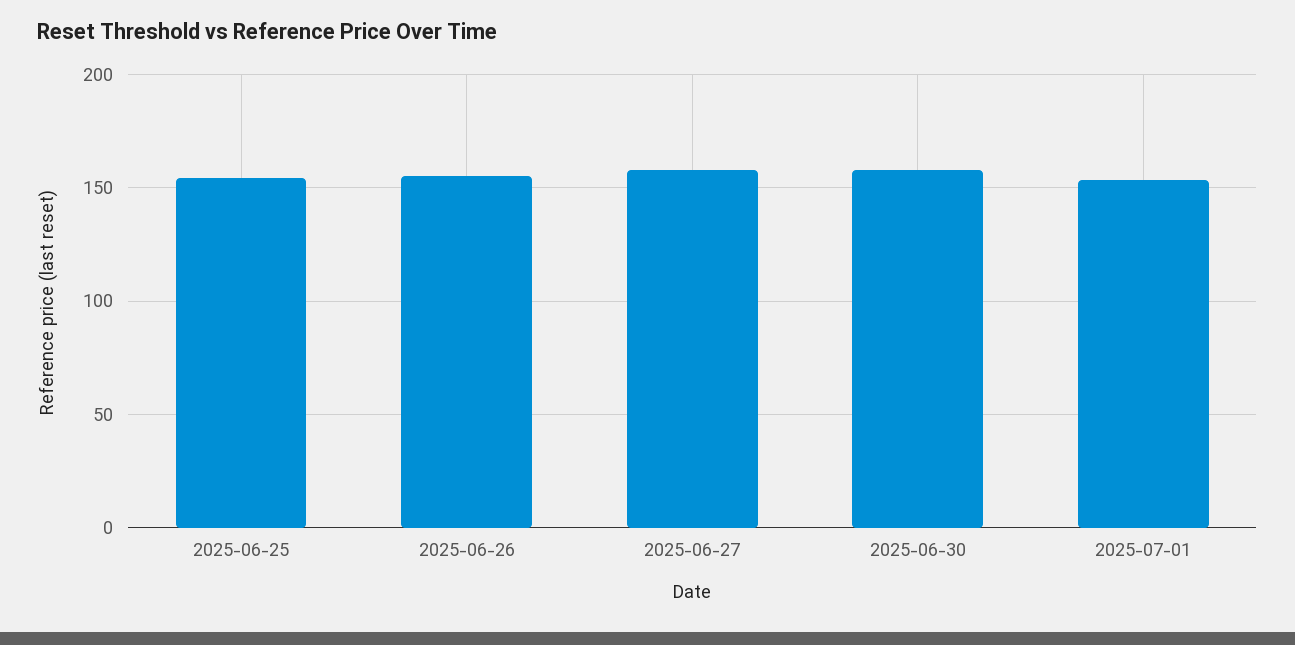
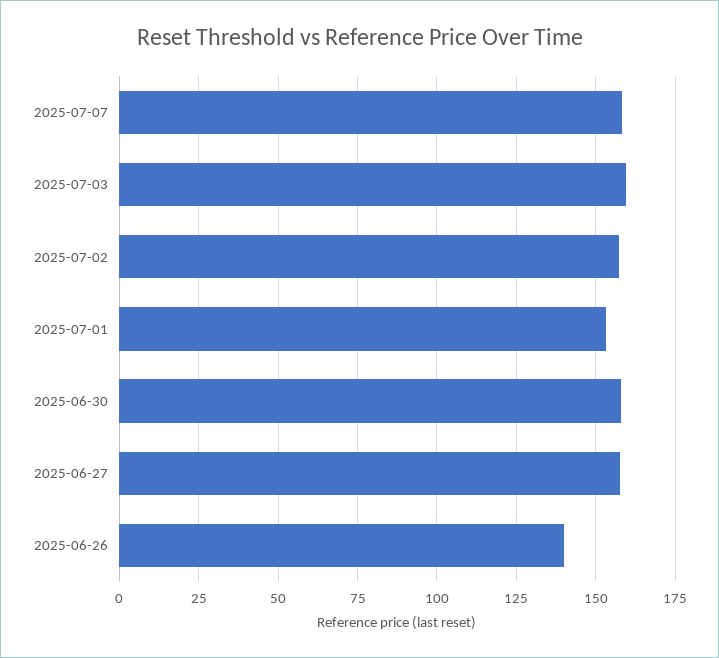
2025-06-25: 155 -> none
2025-06-26: 155 -> 140
2025-07-07: none -> 157.5
2025-07-03: none -> 160
2025-07-02: none -> 157.5

